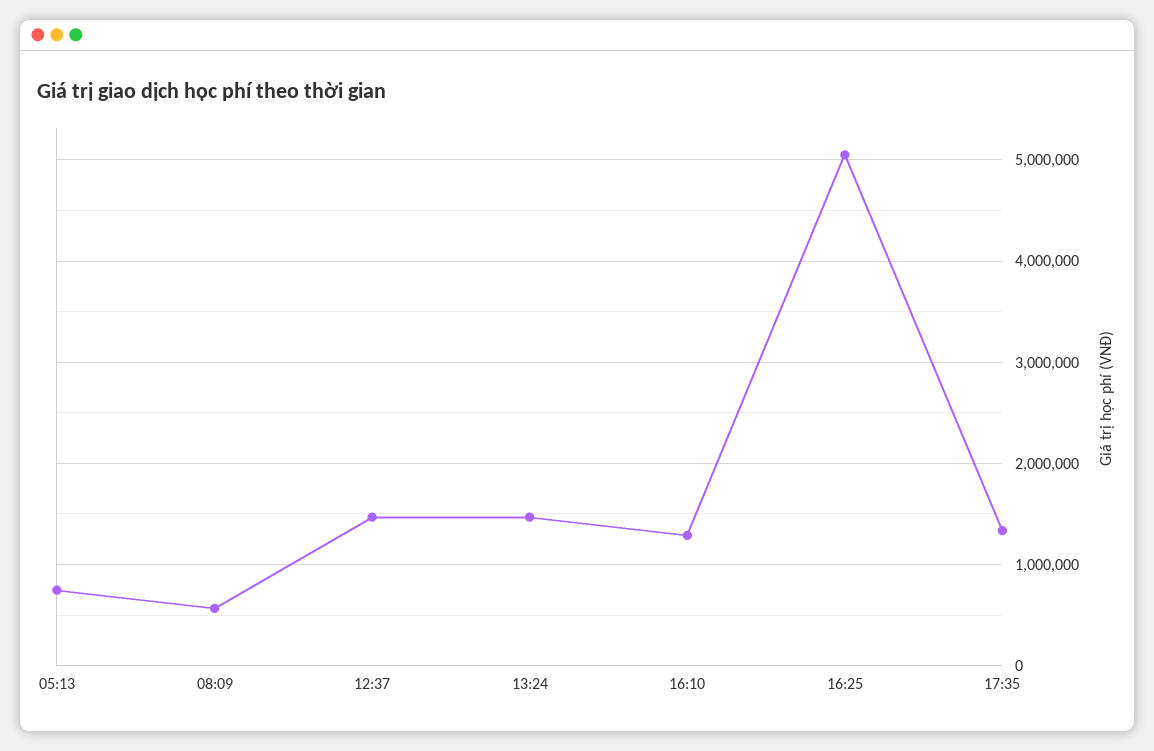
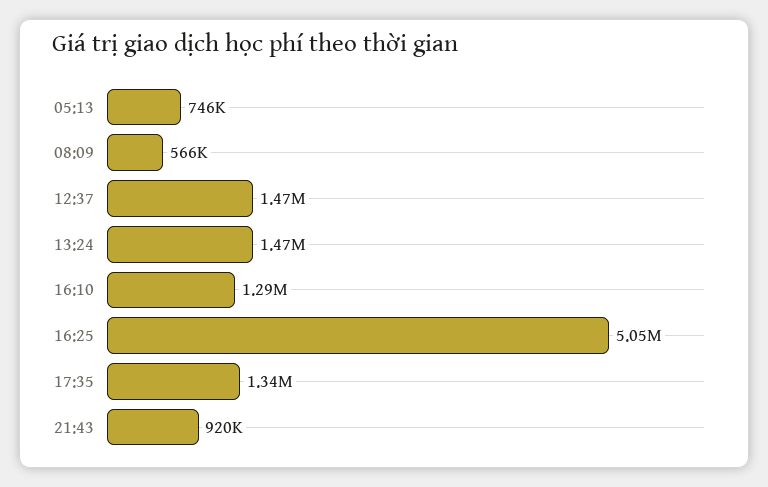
21:43: none -> 920000

